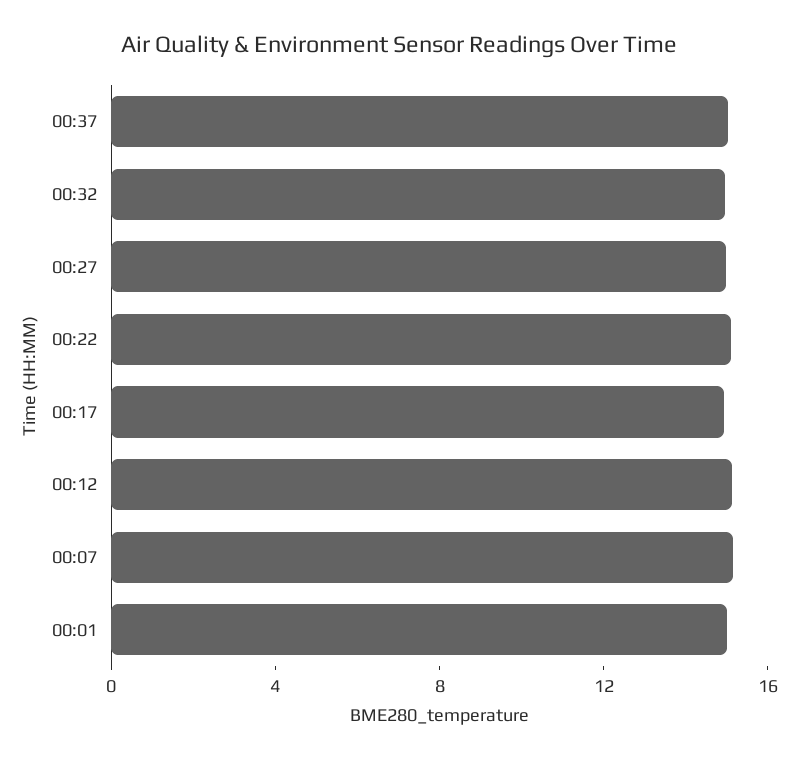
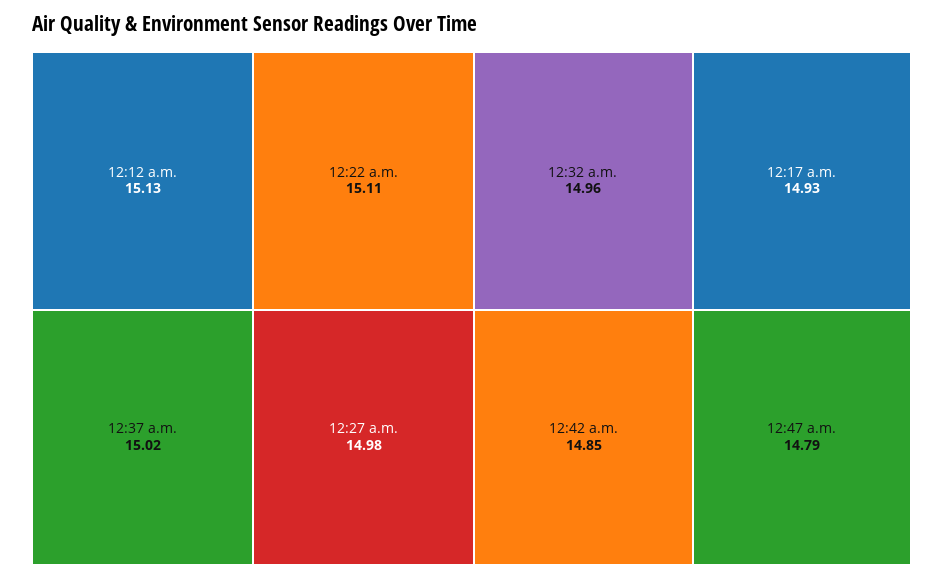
00:07: 15 -> none
00:01: 15 -> none
12:42 a.m.: none -> 14.85
12:47 a.m.: none -> 14.79

